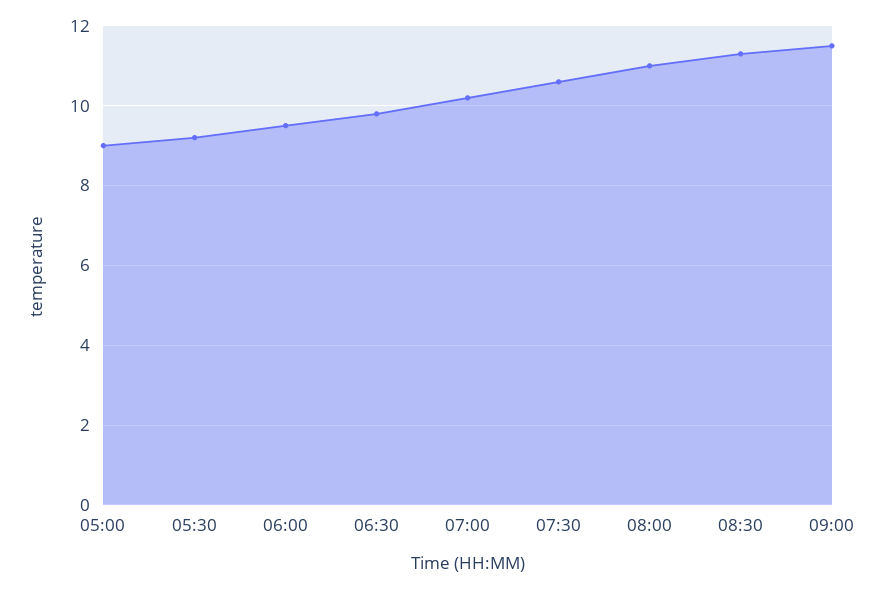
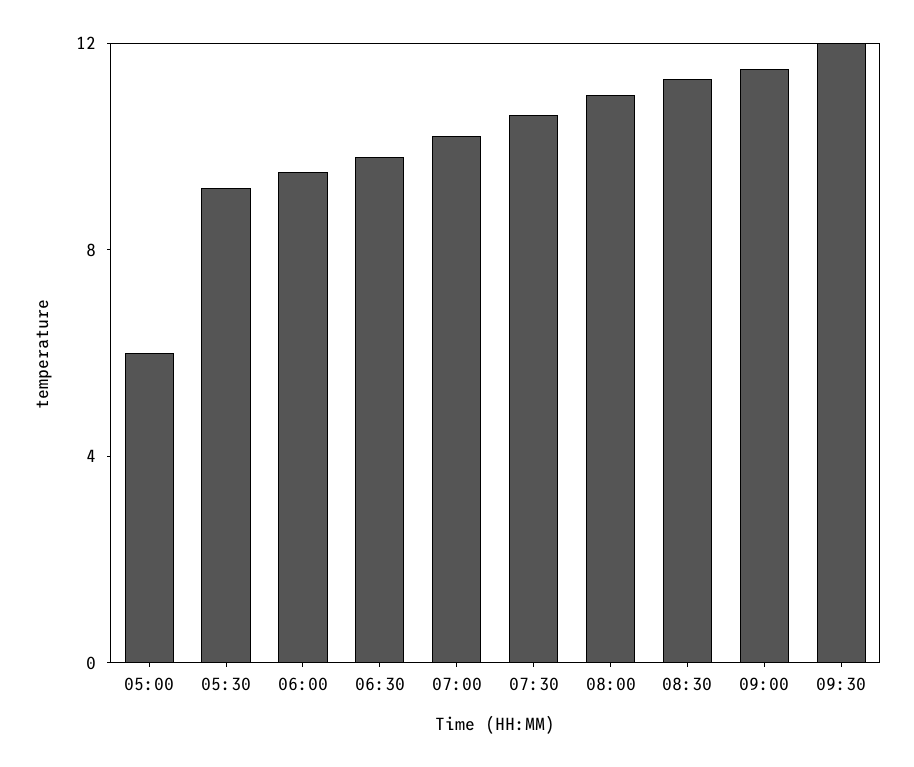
05:00: 9 -> 6
09:30: none -> 12

